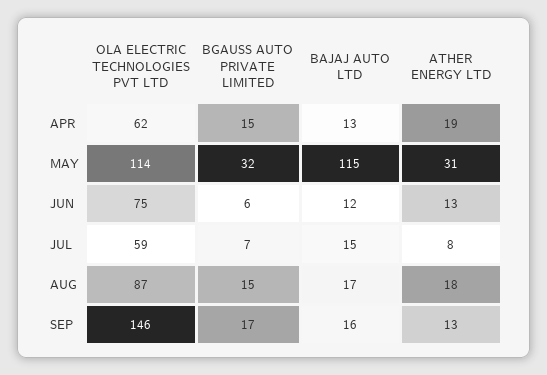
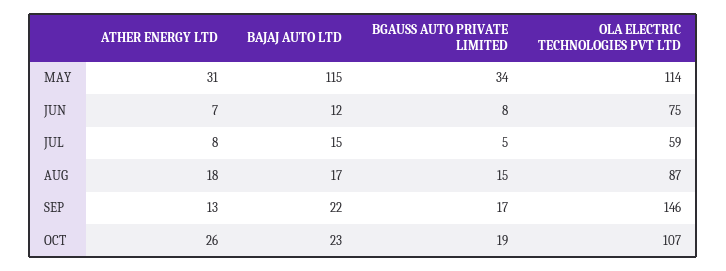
OLA ELECTRIC TECHNOLOGIES PVT LTD, APR: 62 -> none
BGAUSS AUTO PRIVATE LIMITED, APR: 15 -> none
BAJAJ AUTO LTD, APR: 13 -> none
ATHER ENERGY LTD, APR: 19 -> none
BGAUSS AUTO PRIVATE LIMITED, MAY: 32 -> 34
BGAUSS AUTO PRIVATE LIMITED, JUN: 6 -> 8
ATHER ENERGY LTD, JUN: 13 -> 7
BGAUSS AUTO PRIVATE LIMITED, JUL: 7 -> 5
BAJAJ AUTO LTD, SEP: 16 -> 22
ATHER ENERGY LTD, OCT: none -> 26
BAJAJ AUTO LTD, OCT: none -> 23
BGAUSS AUTO PRIVATE LIMITED, OCT: none -> 19
OLA ELECTRIC TECHNOLOGIES PVT LTD, OCT: none -> 107

